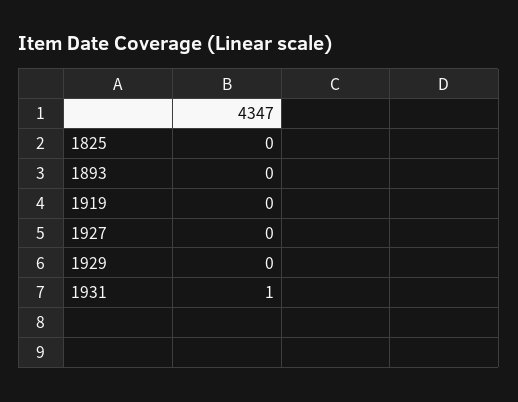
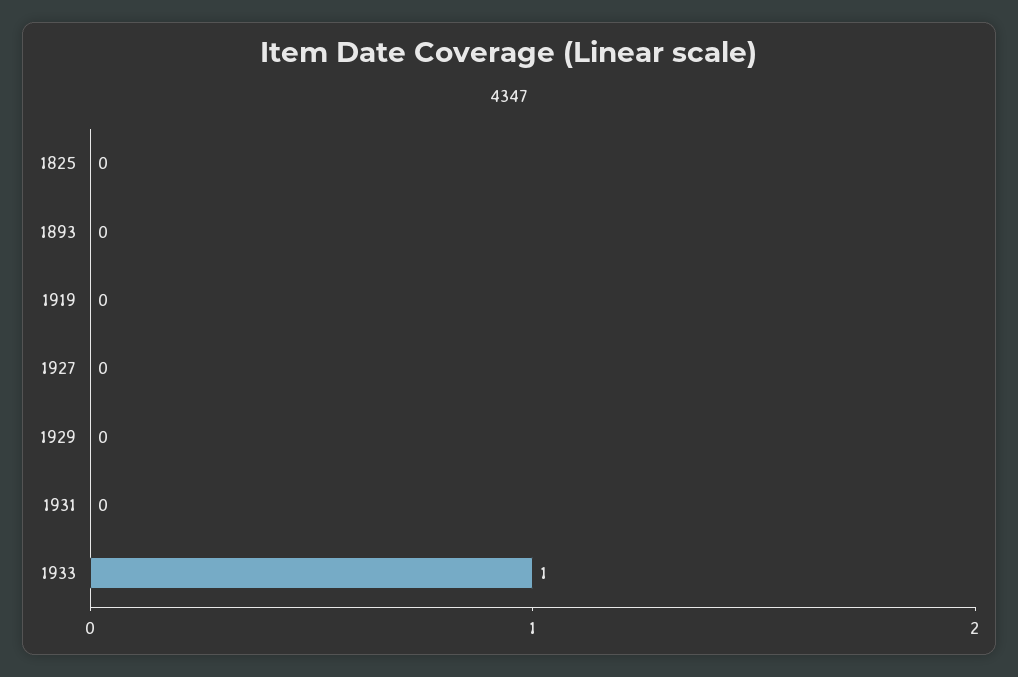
1931: 1 -> 0
1933: none -> 1

